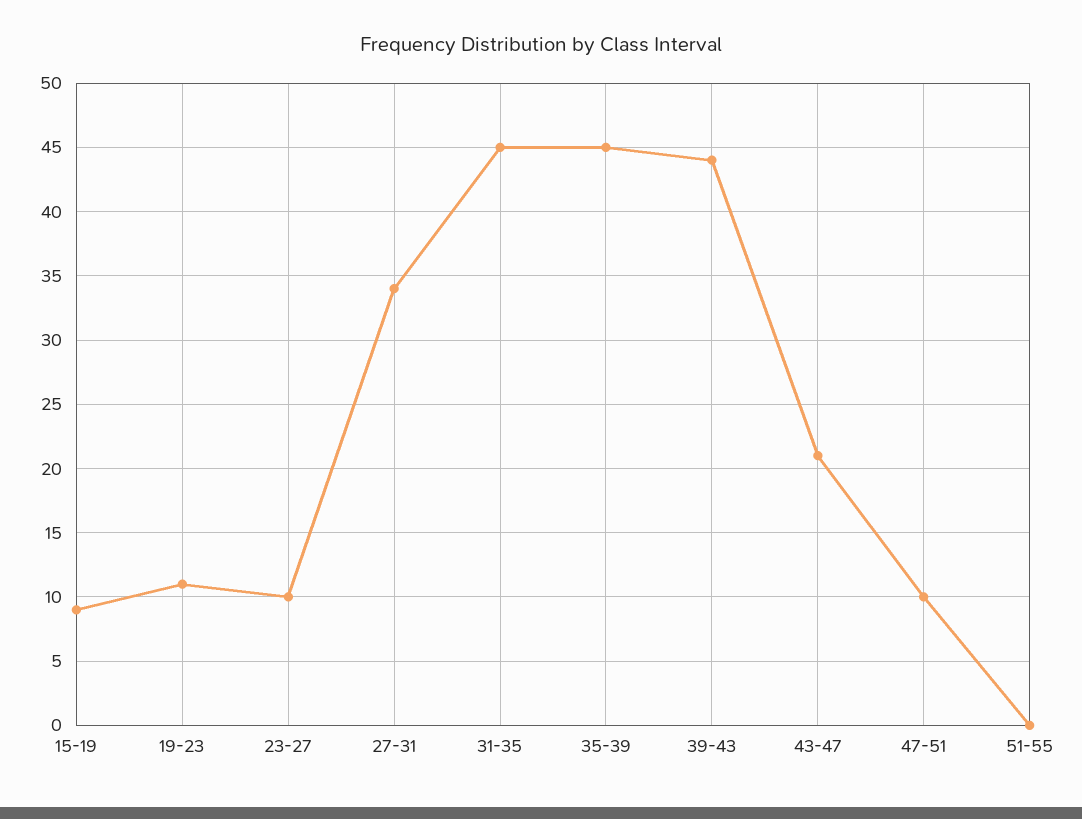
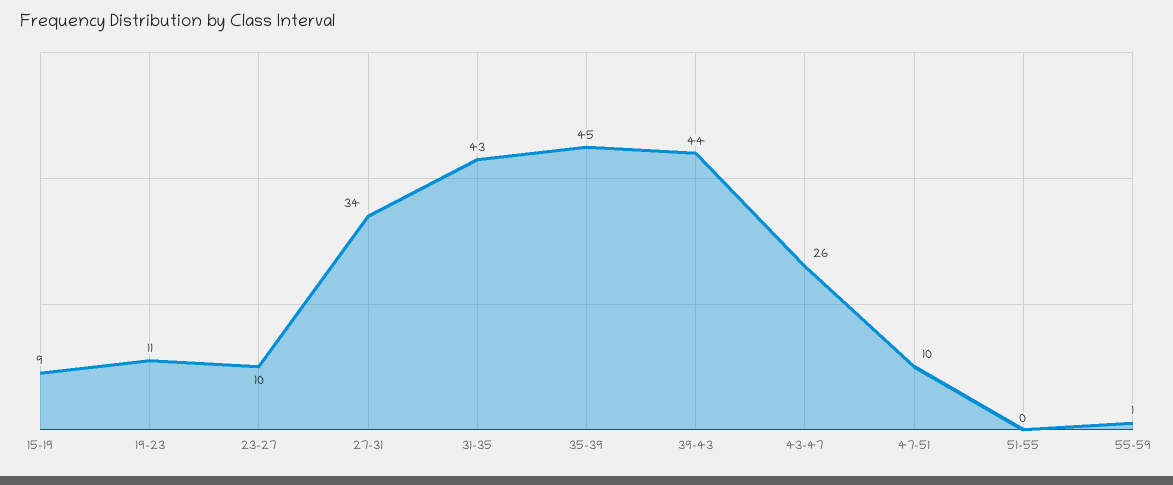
31-35: 45 -> 43
43-47: 21 -> 26
55-59: none -> 1

